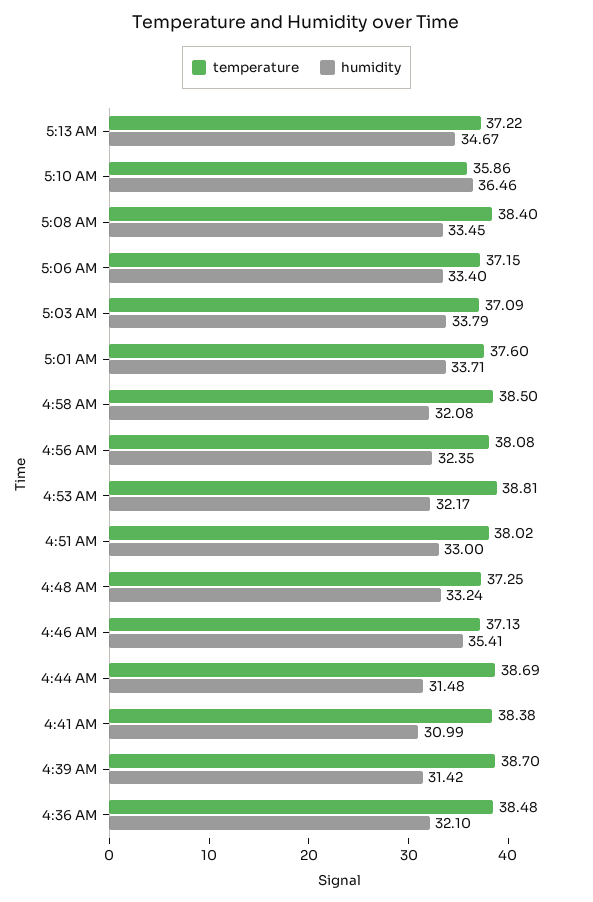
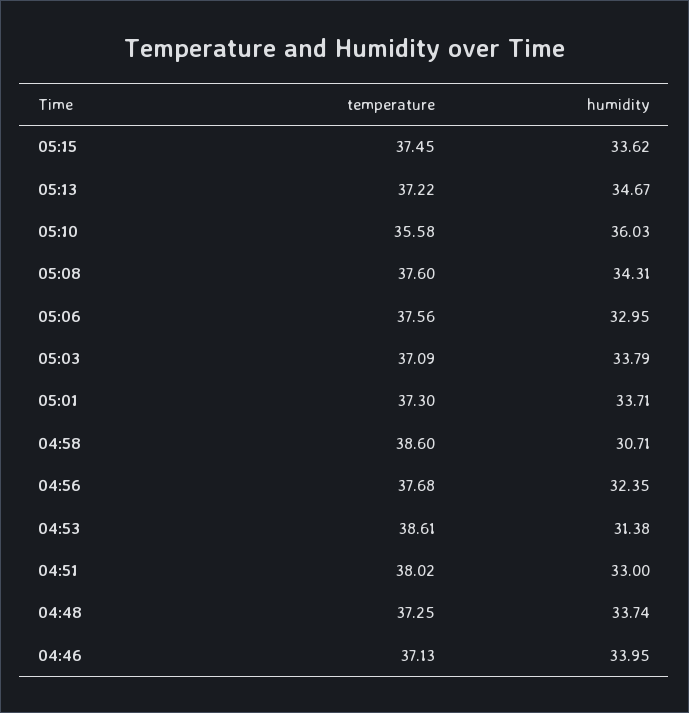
temperature, 5:10 AM: 35.86 -> 35.58
humidity, 5:10 AM: 36.46 -> 36.03
temperature, 5:08 AM: 38.4 -> 37.6
humidity, 5:08 AM: 33.45 -> 34.31
temperature, 5:06 AM: 37.15 -> 37.56
humidity, 5:06 AM: 33.4 -> 32.95
temperature, 5:01 AM: 37.6 -> 37.3
temperature, 4:58 AM: 38.5 -> 38.6
humidity, 4:58 AM: 32.08 -> 30.71
temperature, 4:56 AM: 38.08 -> 37.68
temperature, 4:53 AM: 38.81 -> 38.61
humidity, 4:53 AM: 32.17 -> 31.38
humidity, 4:48 AM: 33.24 -> 33.74
humidity, 4:46 AM: 35.41 -> 33.95
temperature, 4:44 AM: 38.69 -> none
humidity, 4:44 AM: 31.48 -> none
temperature, 4:41 AM: 38.38 -> none
humidity, 4:41 AM: 30.99 -> none
temperature, 4:39 AM: 38.7 -> none
humidity, 4:39 AM: 31.42 -> none
temperature, 4:36 AM: 38.48 -> none
humidity, 4:36 AM: 32.1 -> none
temperature, 05:15: none -> 37.45
humidity, 05:15: none -> 33.62

